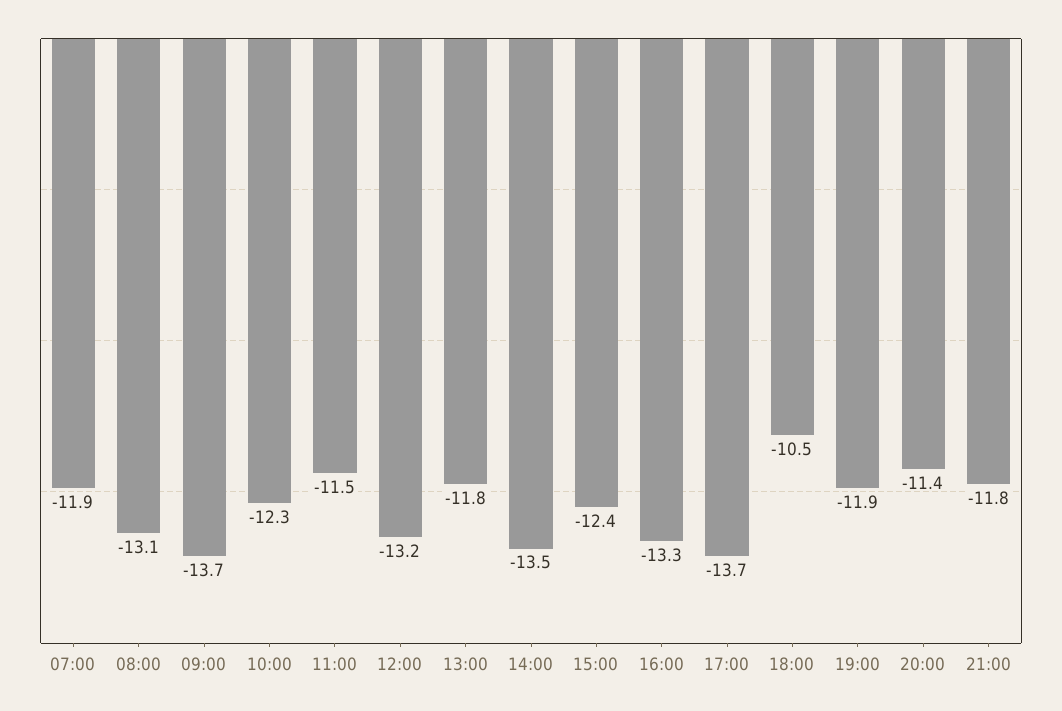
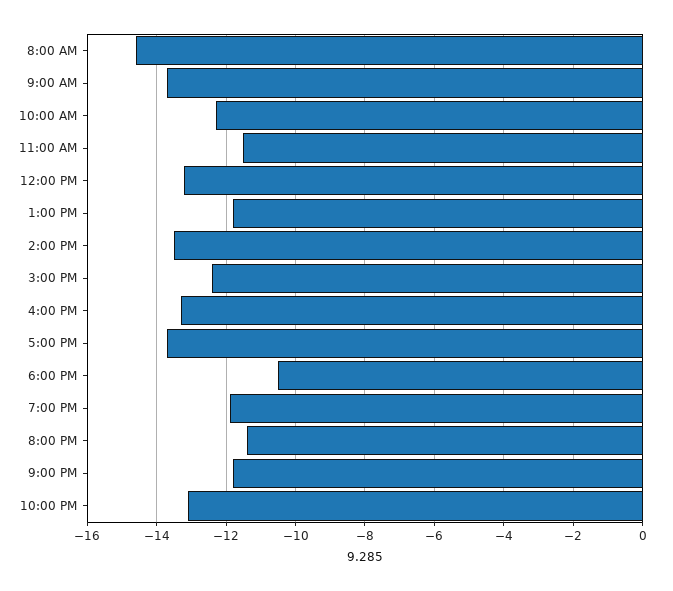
07:00: -11.9 -> none
08:00: -13.1 -> -14.5
10:00 PM: none -> -13

